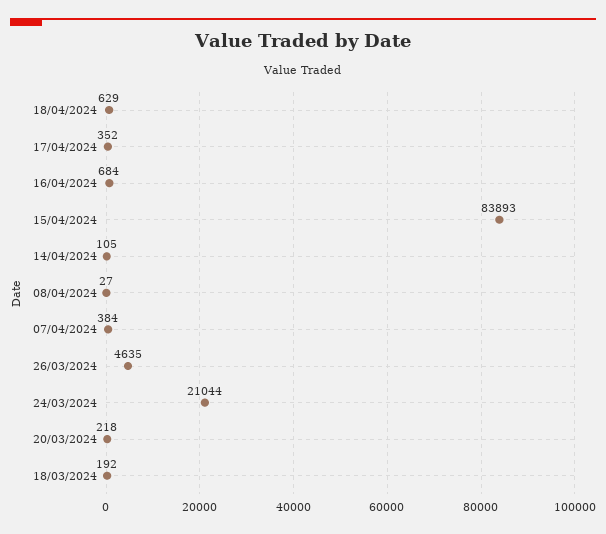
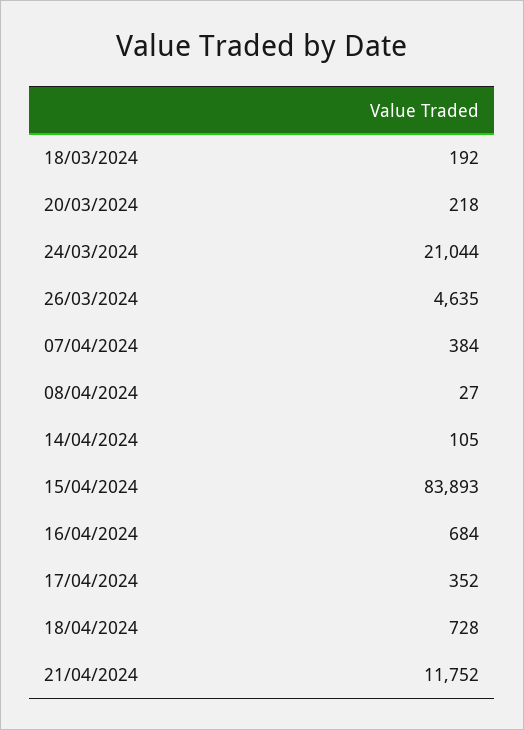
18/04/2024: 629 -> 728
21/04/2024: none -> 11752

